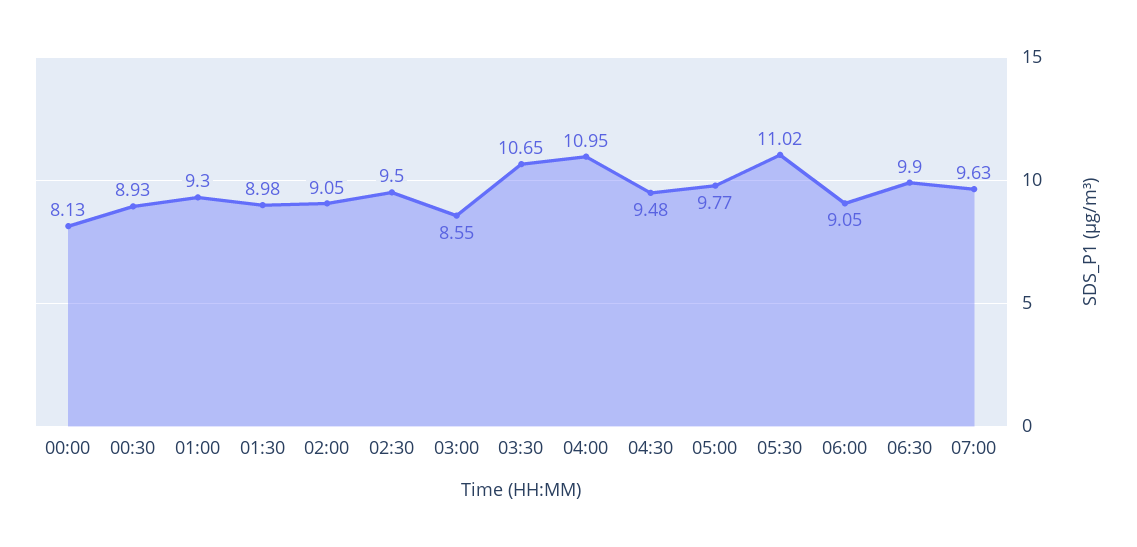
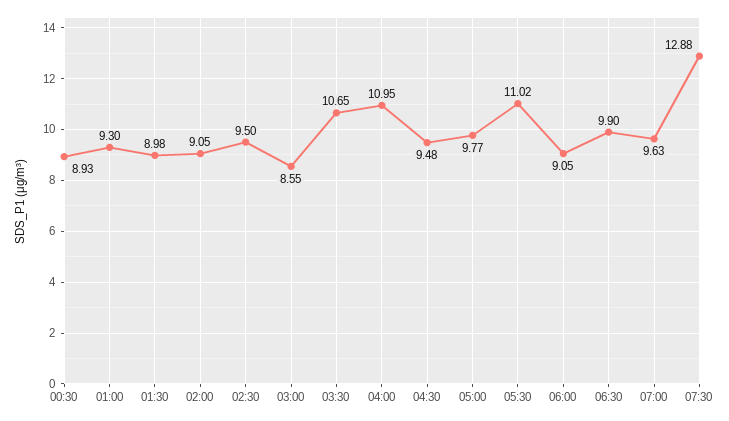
00:00: 8.13 -> none
07:30: none -> 12.88

